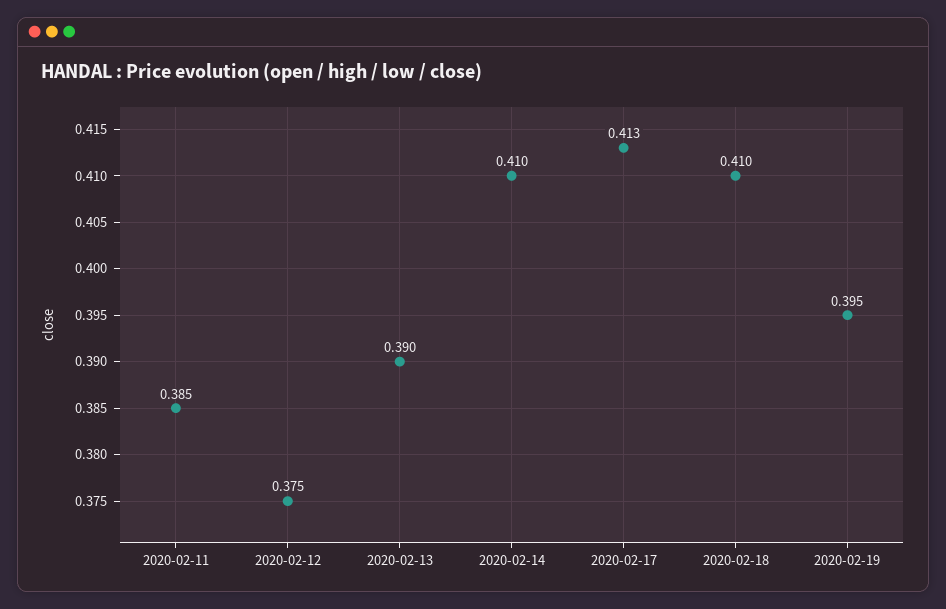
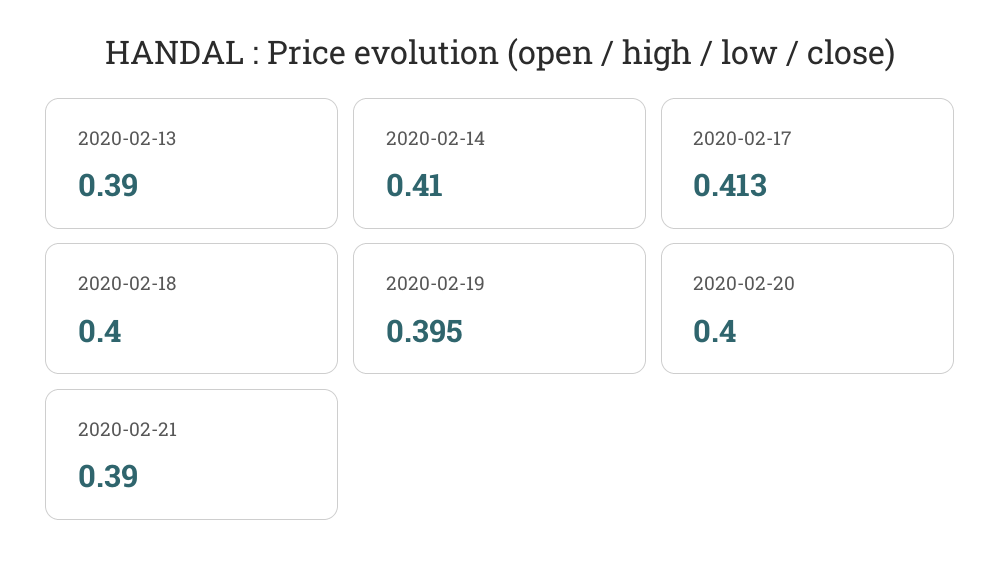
2020-02-11: 0.385 -> none
2020-02-12: 0.375 -> none
2020-02-18: 0.41 -> 0.4
2020-02-20: none -> 0.4
2020-02-21: none -> 0.39

